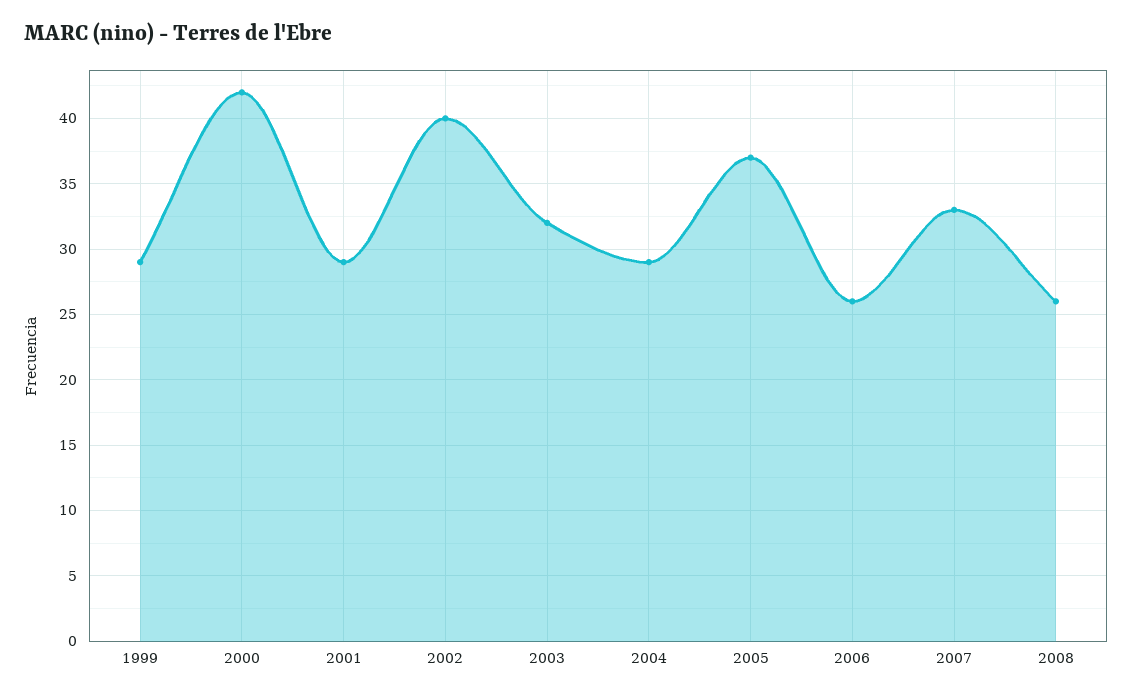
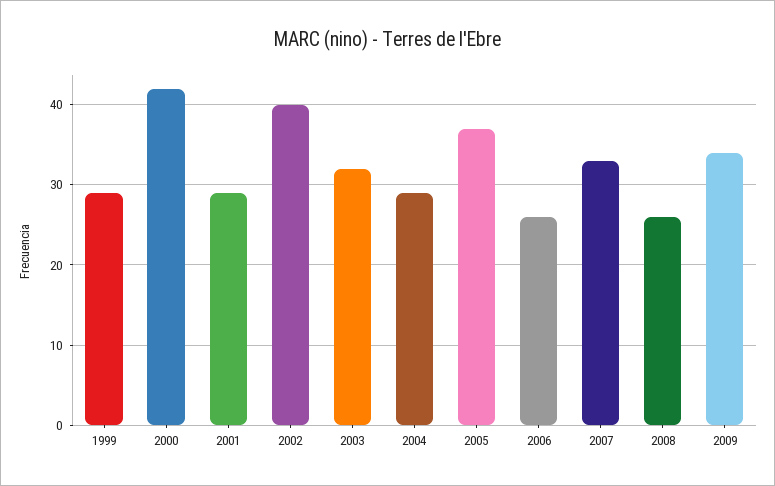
2009: none -> 34

